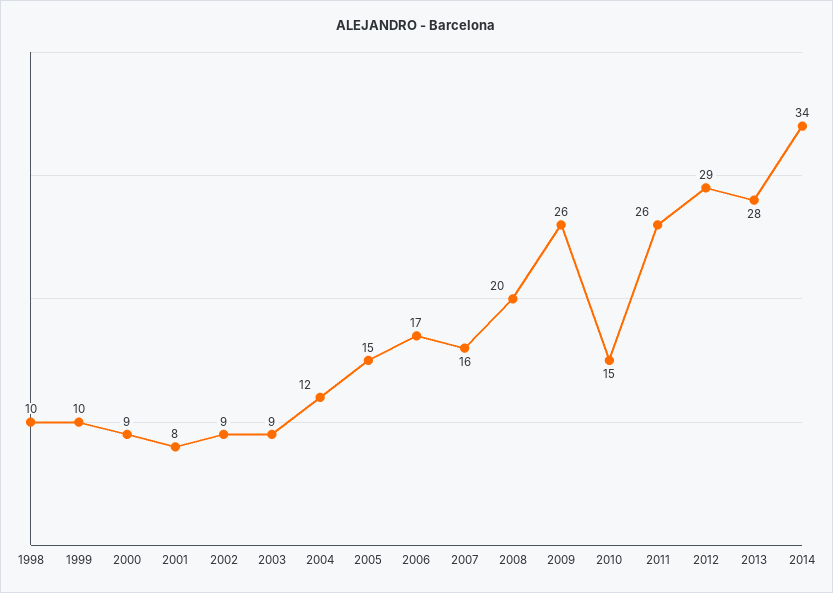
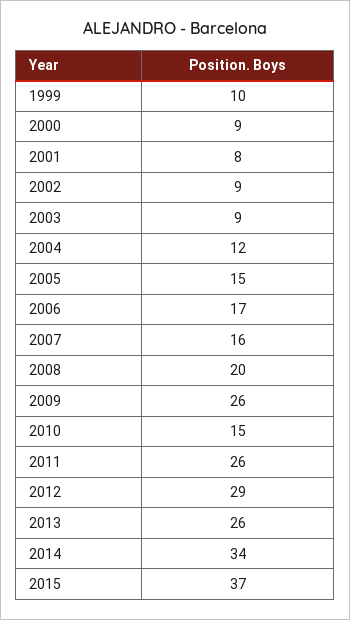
1998: 10 -> none
2013: 28 -> 26
2015: none -> 37

